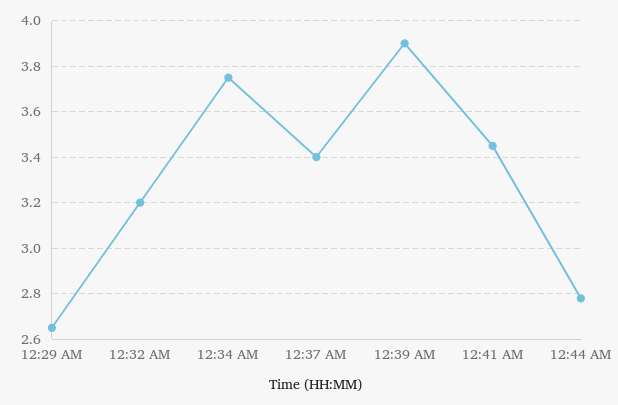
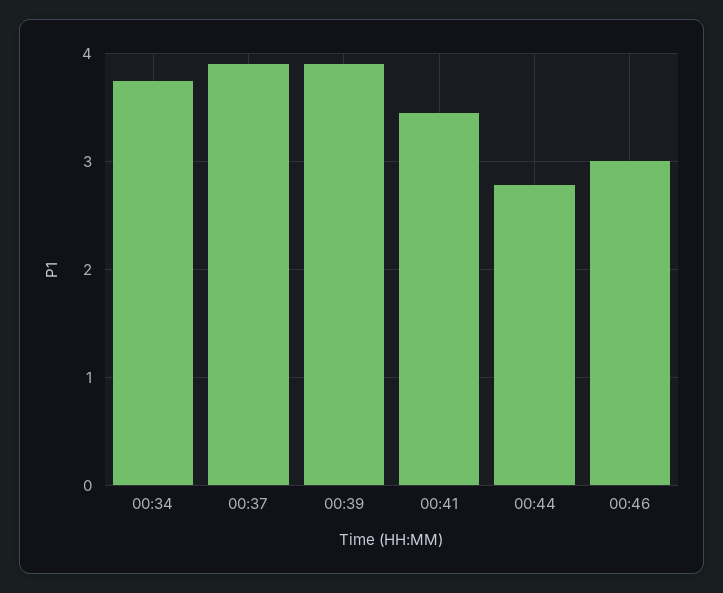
12:29 AM: 2.65 -> none
12:32 AM: 3.2 -> none
12:37 AM: 3.4 -> 3.9
00:46: none -> 3

